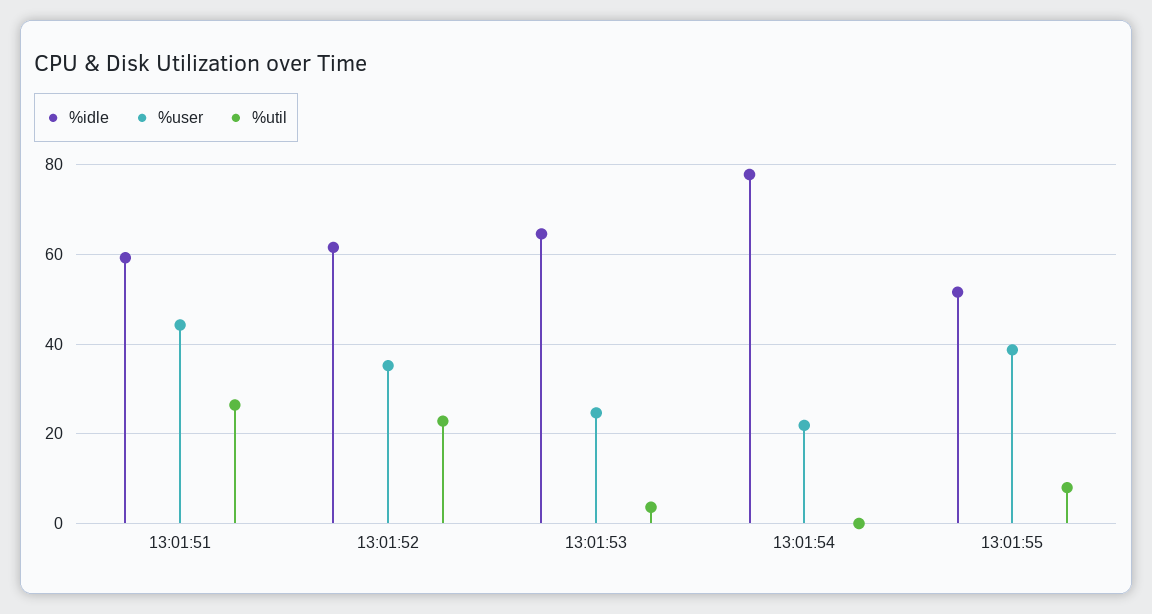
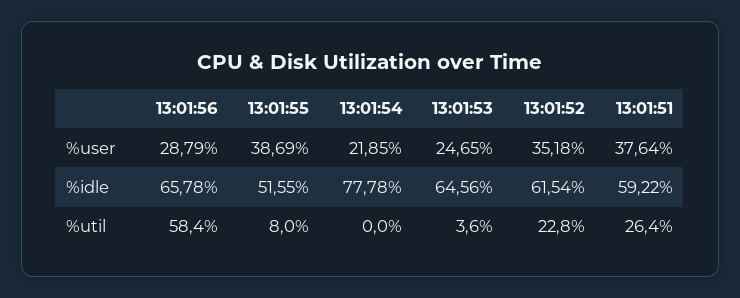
%user, 13:01:51: 44 -> 37.64
%user, 13:01:56: none -> 28.79
%idle, 13:01:56: none -> 65.78
%util, 13:01:56: none -> 58.4

